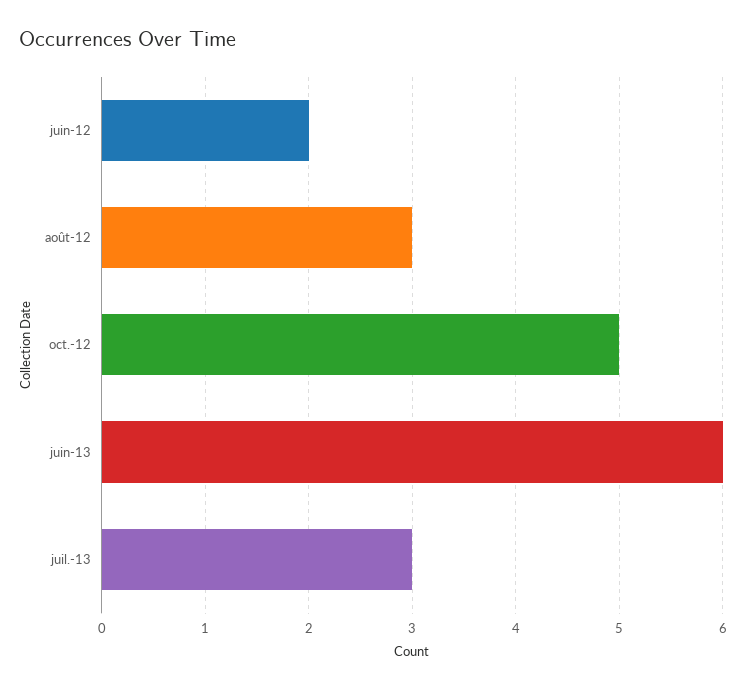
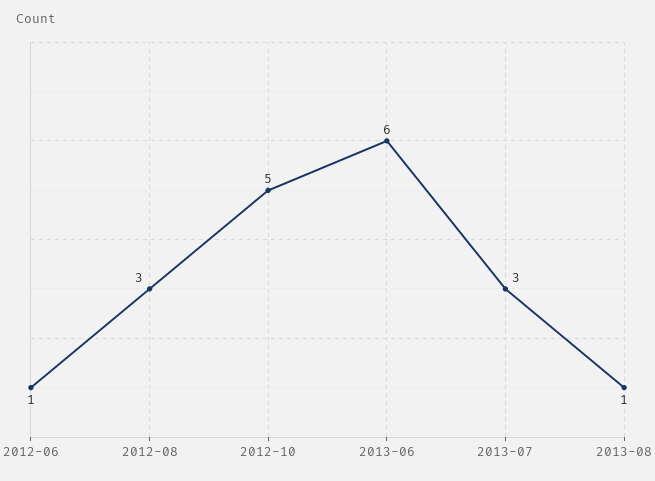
juin-12: 2 -> 1
2013-08: none -> 1

